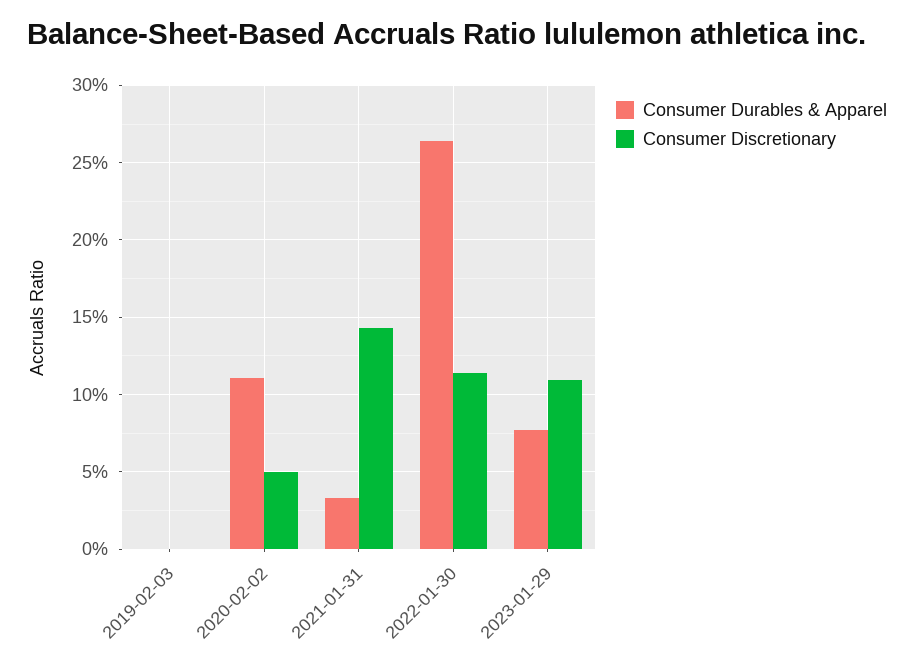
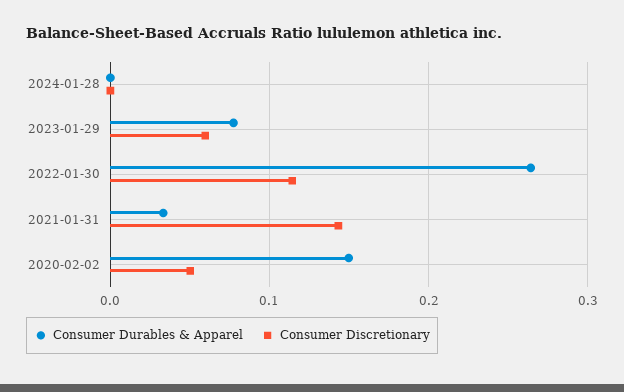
Consumer Durables & Apparel, 2019-02-03: 0 -> none
Consumer Discretionary, 2019-02-03: 0 -> none
Consumer Durables & Apparel, 2020-02-02: 0.11 -> 0.15
Consumer Discretionary, 2023-01-29: 0.11 -> 0.06
Consumer Durables & Apparel, 2024-01-28: none -> 0
Consumer Discretionary, 2024-01-28: none -> 0

